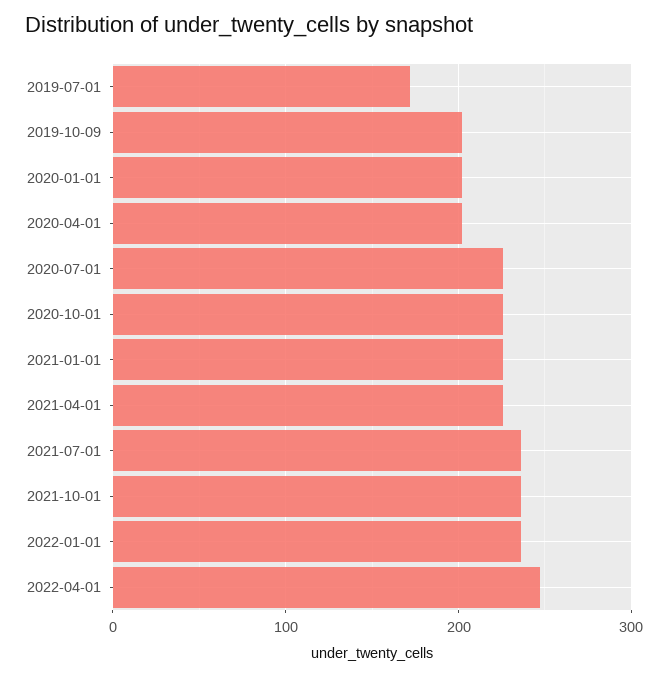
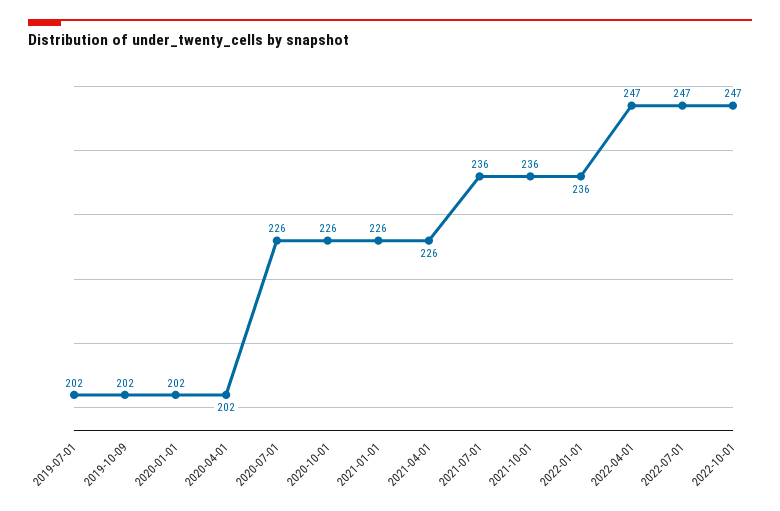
2019-07-01: 170 -> 202
2022-07-01: none -> 247
2022-10-01: none -> 247

